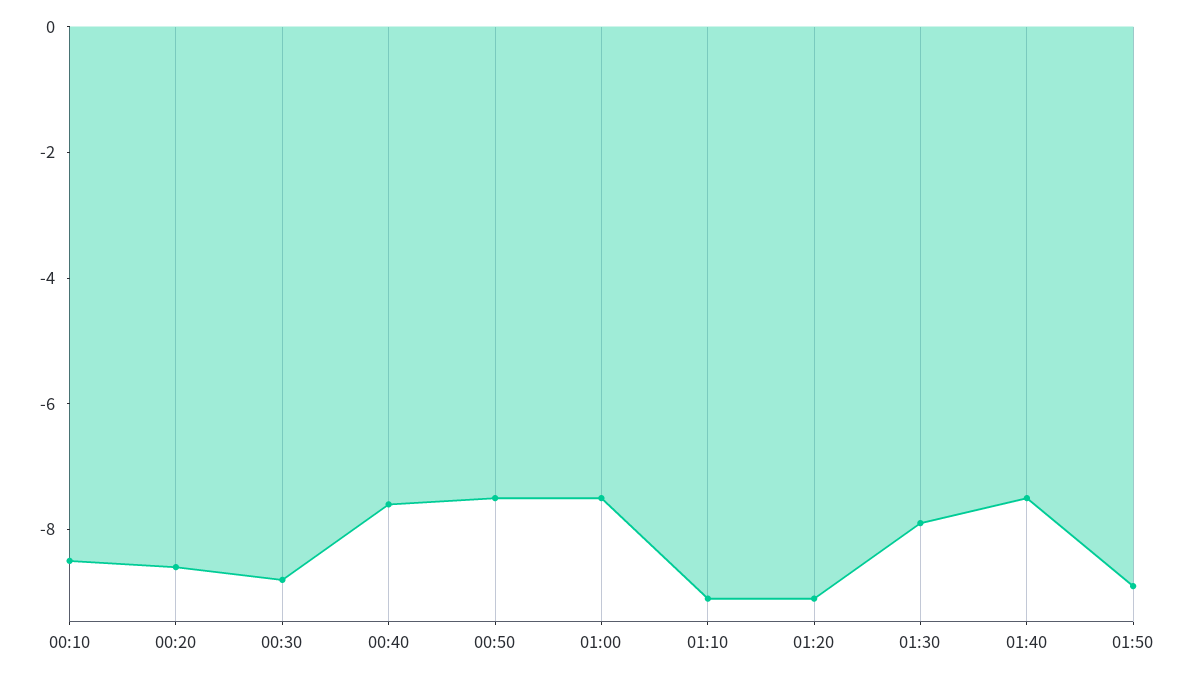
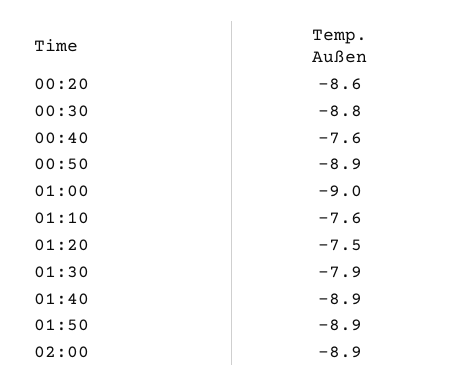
00:10: -8.5 -> none
00:50: -7.5 -> -8.9
01:00: -7.5 -> -9
01:10: -9 -> -7.6
01:20: -9 -> -7.5
01:40: -7.5 -> -8.9
02:00: none -> -8.9

